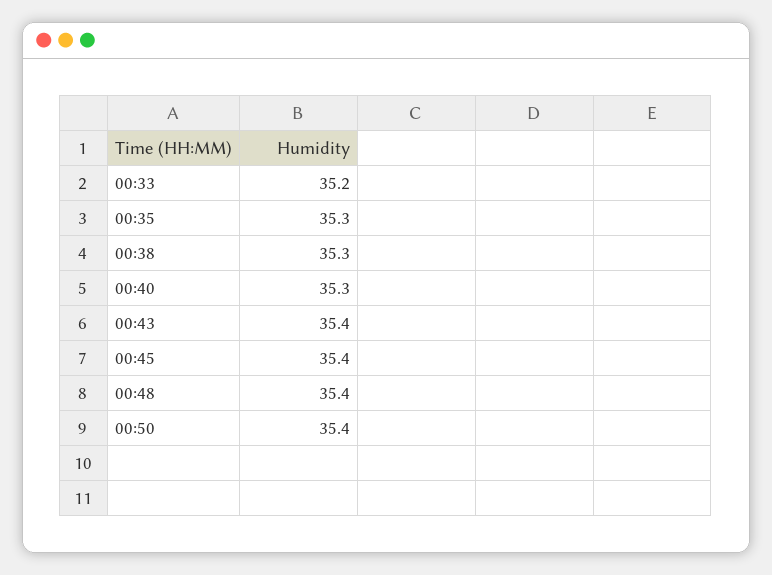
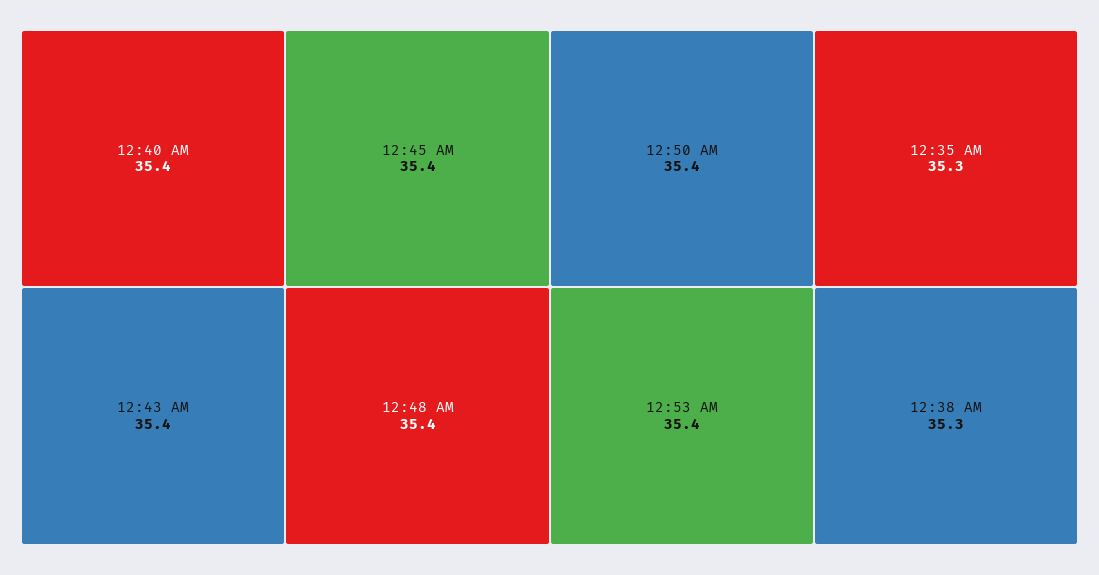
00:33: 35.2 -> none
00:40: 35.3 -> 35.4
12:53 AM: none -> 35.4

